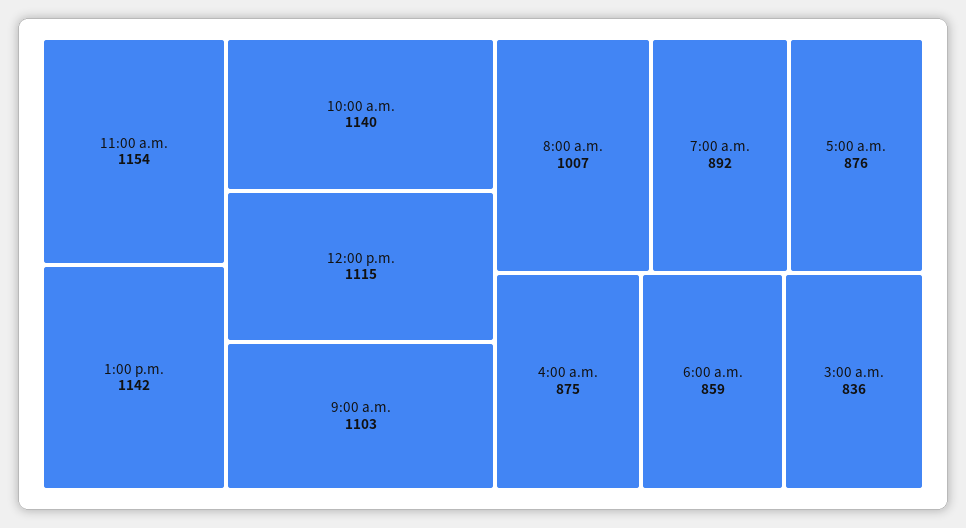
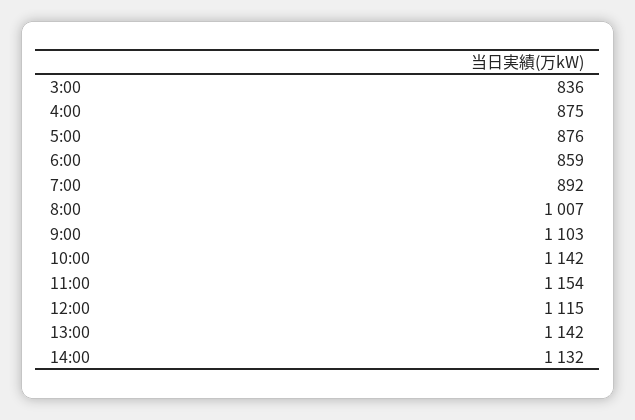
10:00 a.m.: 1140 -> 1142
14:00: none -> 1132

